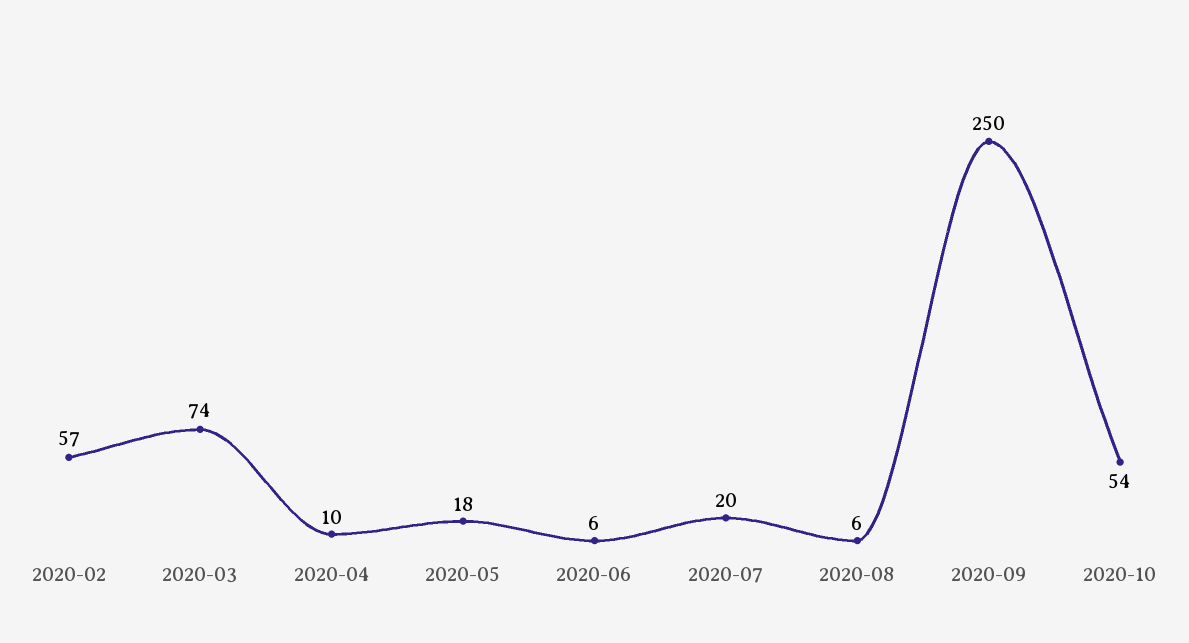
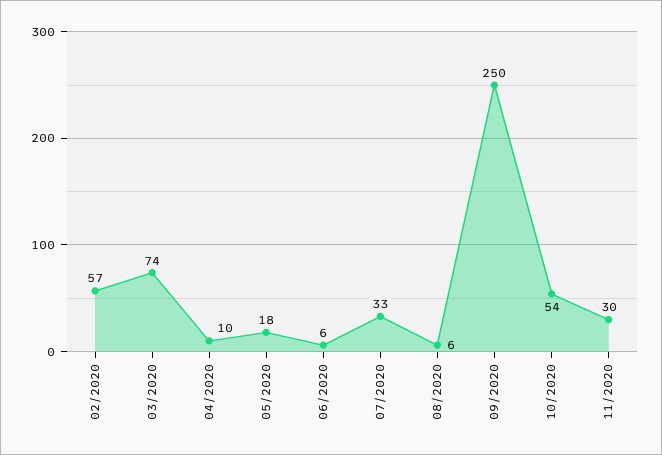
2020-07: 20 -> 33
11/2020: none -> 30

